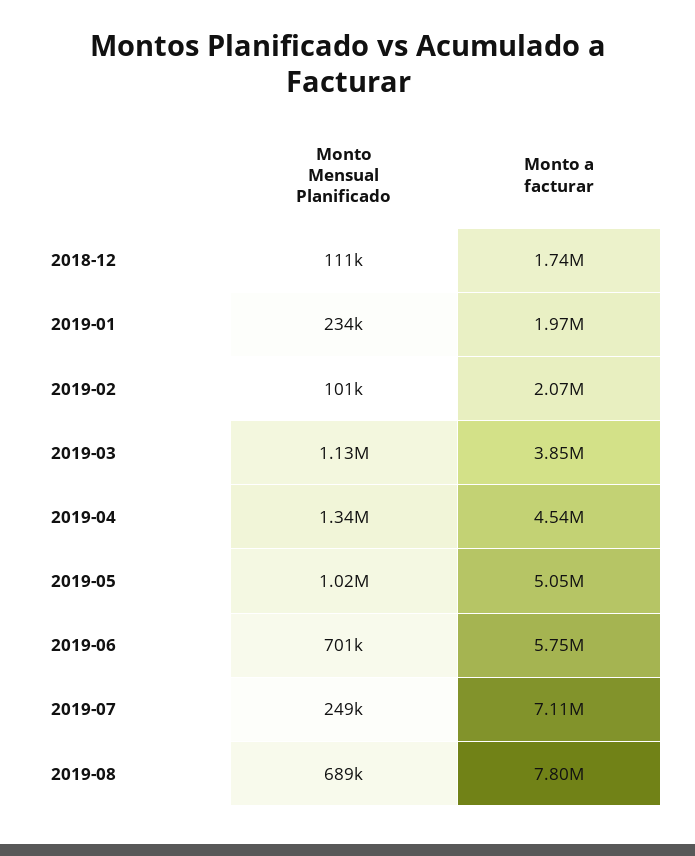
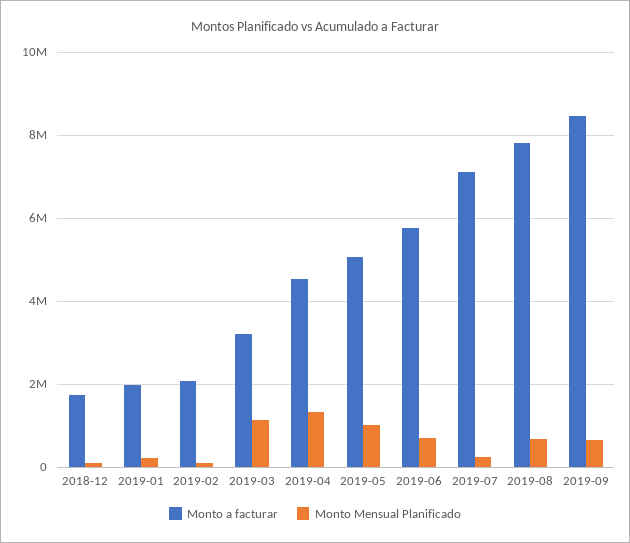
Monto a facturar, 2019-03: 3850000 -> 3200000
Monto a facturar, 2019-09: none -> 8400000
Monto Mensual Planificado, 2019-09: none -> 600000

